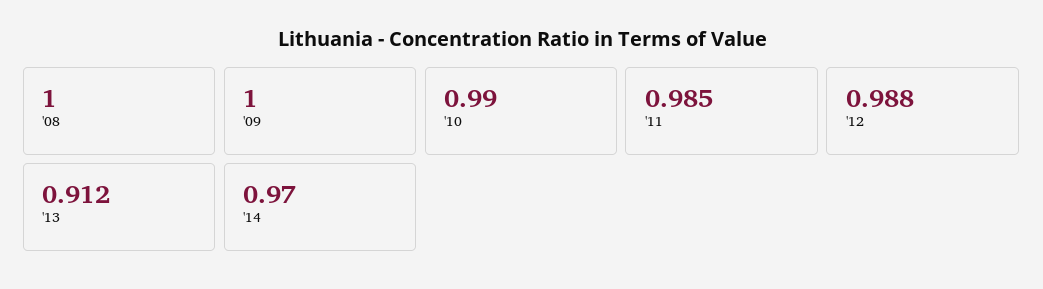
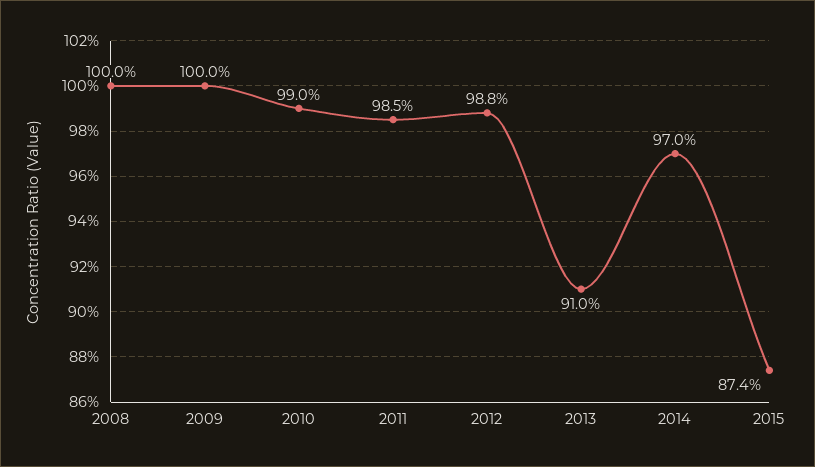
'13: 0.912 -> 0.91
2015: none -> 0.874

